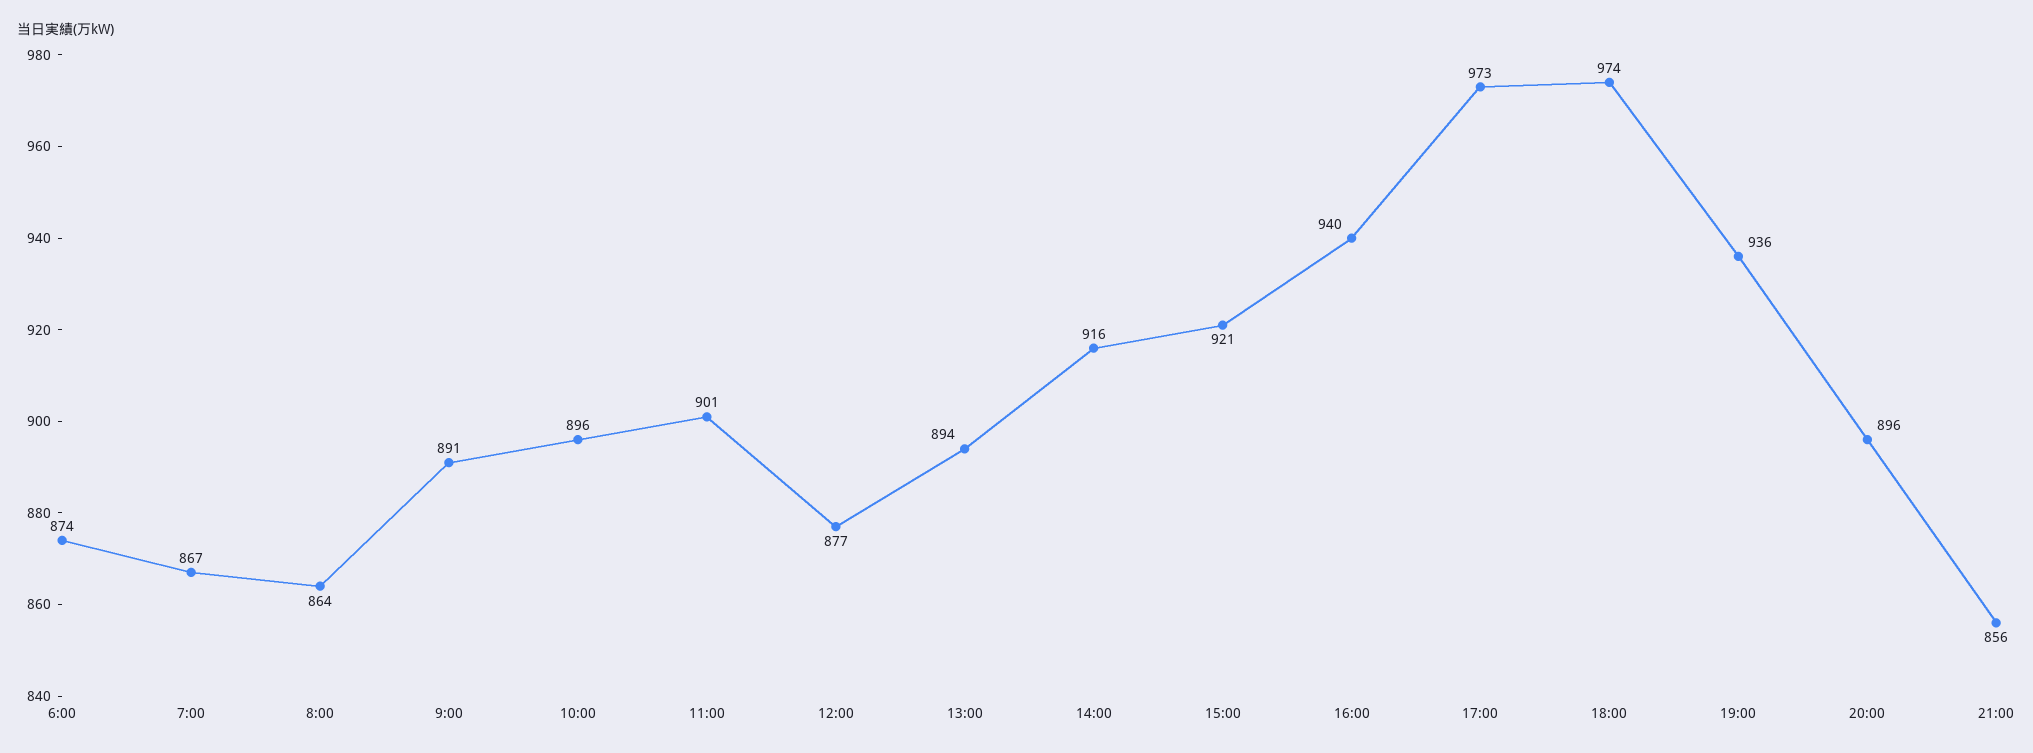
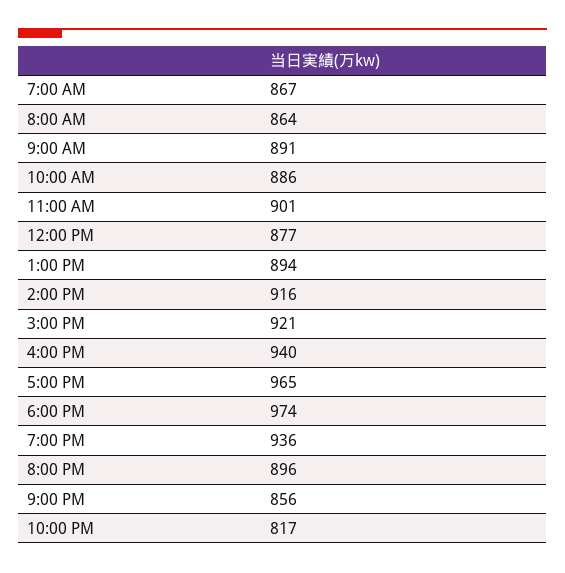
6:00: 874 -> none
10:00: 896 -> 886
17:00: 973 -> 965
10:00 PM: none -> 817

